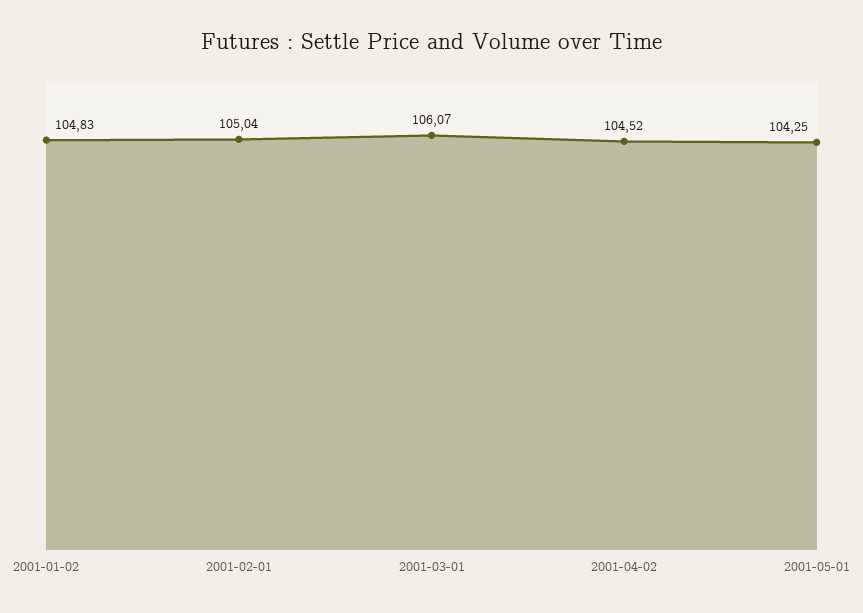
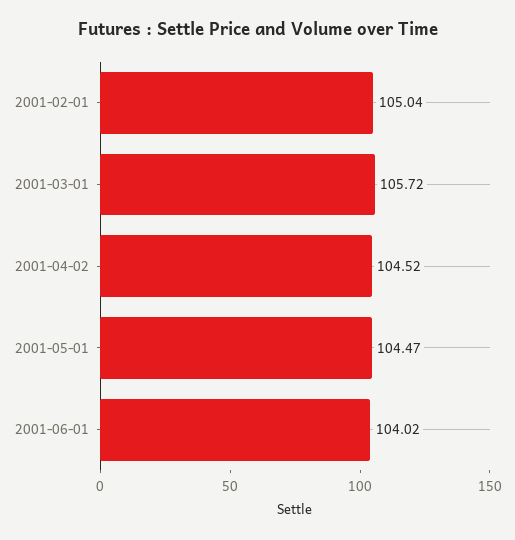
2001-01-02: 104.83 -> none
2001-03-01: 106.07 -> 105.72
2001-05-01: 104.25 -> 104.47
2001-06-01: none -> 104.02

